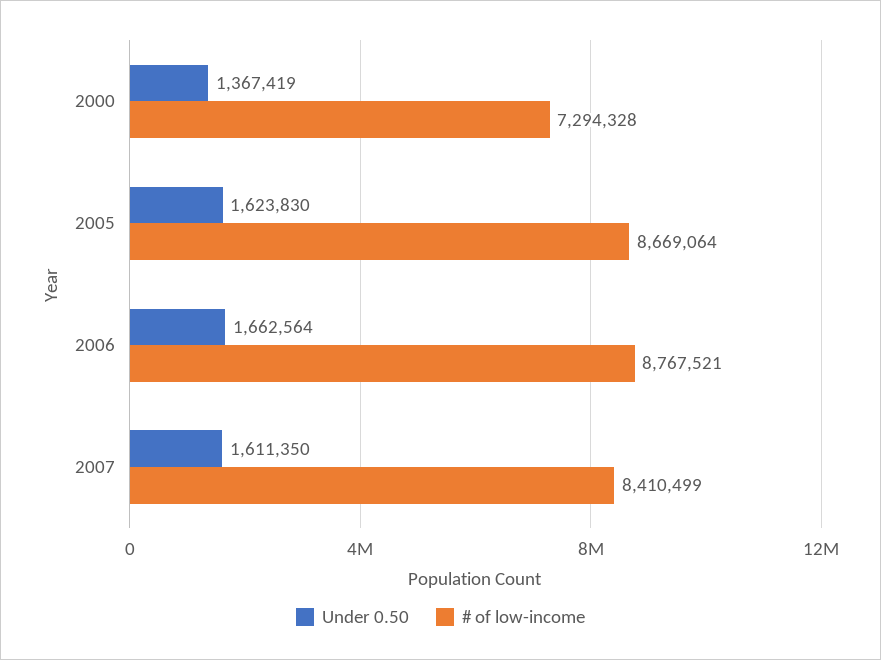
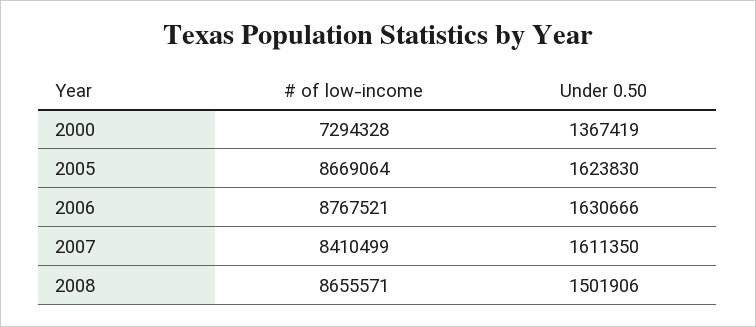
Under 0.50, 2006: 1662564 -> 1630666
# of low-income, 2008: none -> 8655571
Under 0.50, 2008: none -> 1501906

